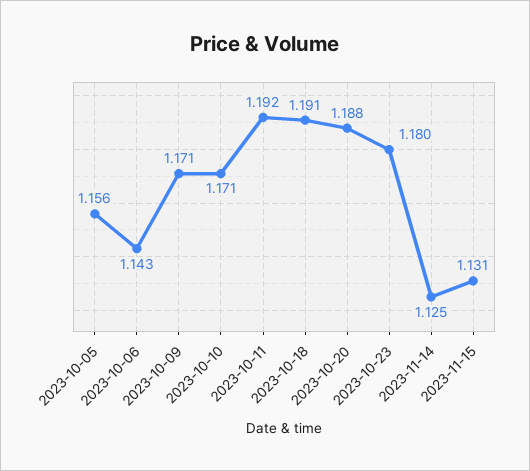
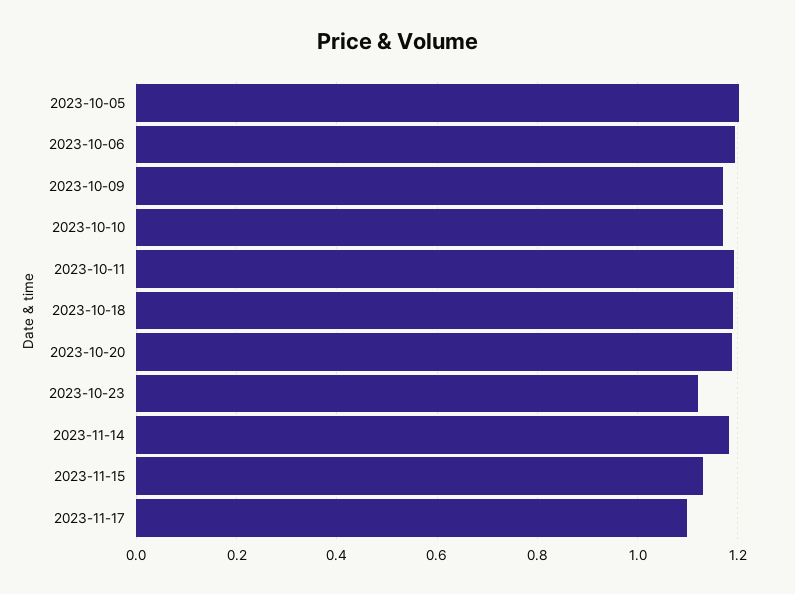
2023-10-05: 1.156 -> 1.2
2023-10-06: 1.143 -> 1.2
2023-10-23: 1.18 -> 1.12
2023-11-14: 1.125 -> 1.18
2023-11-17: none -> 1.1

